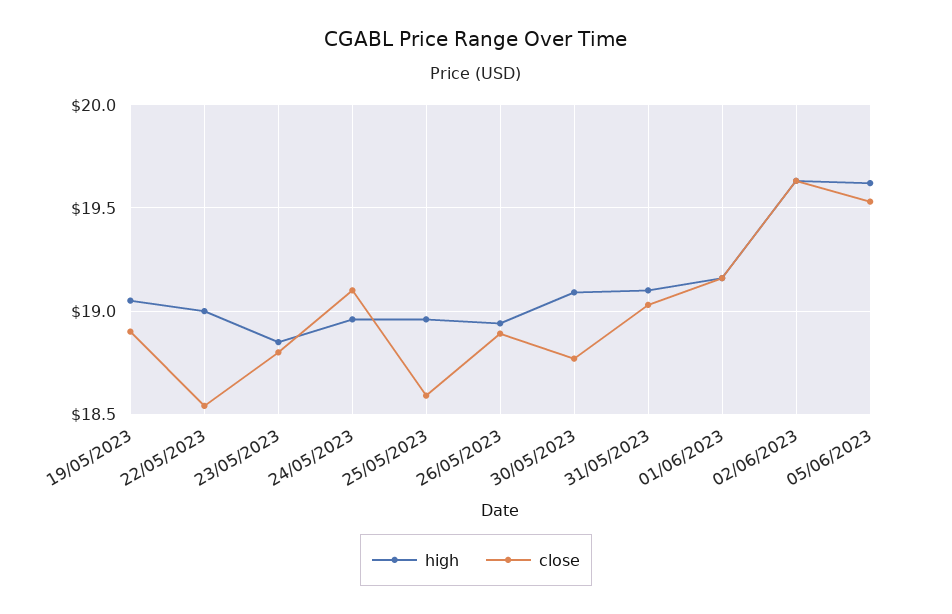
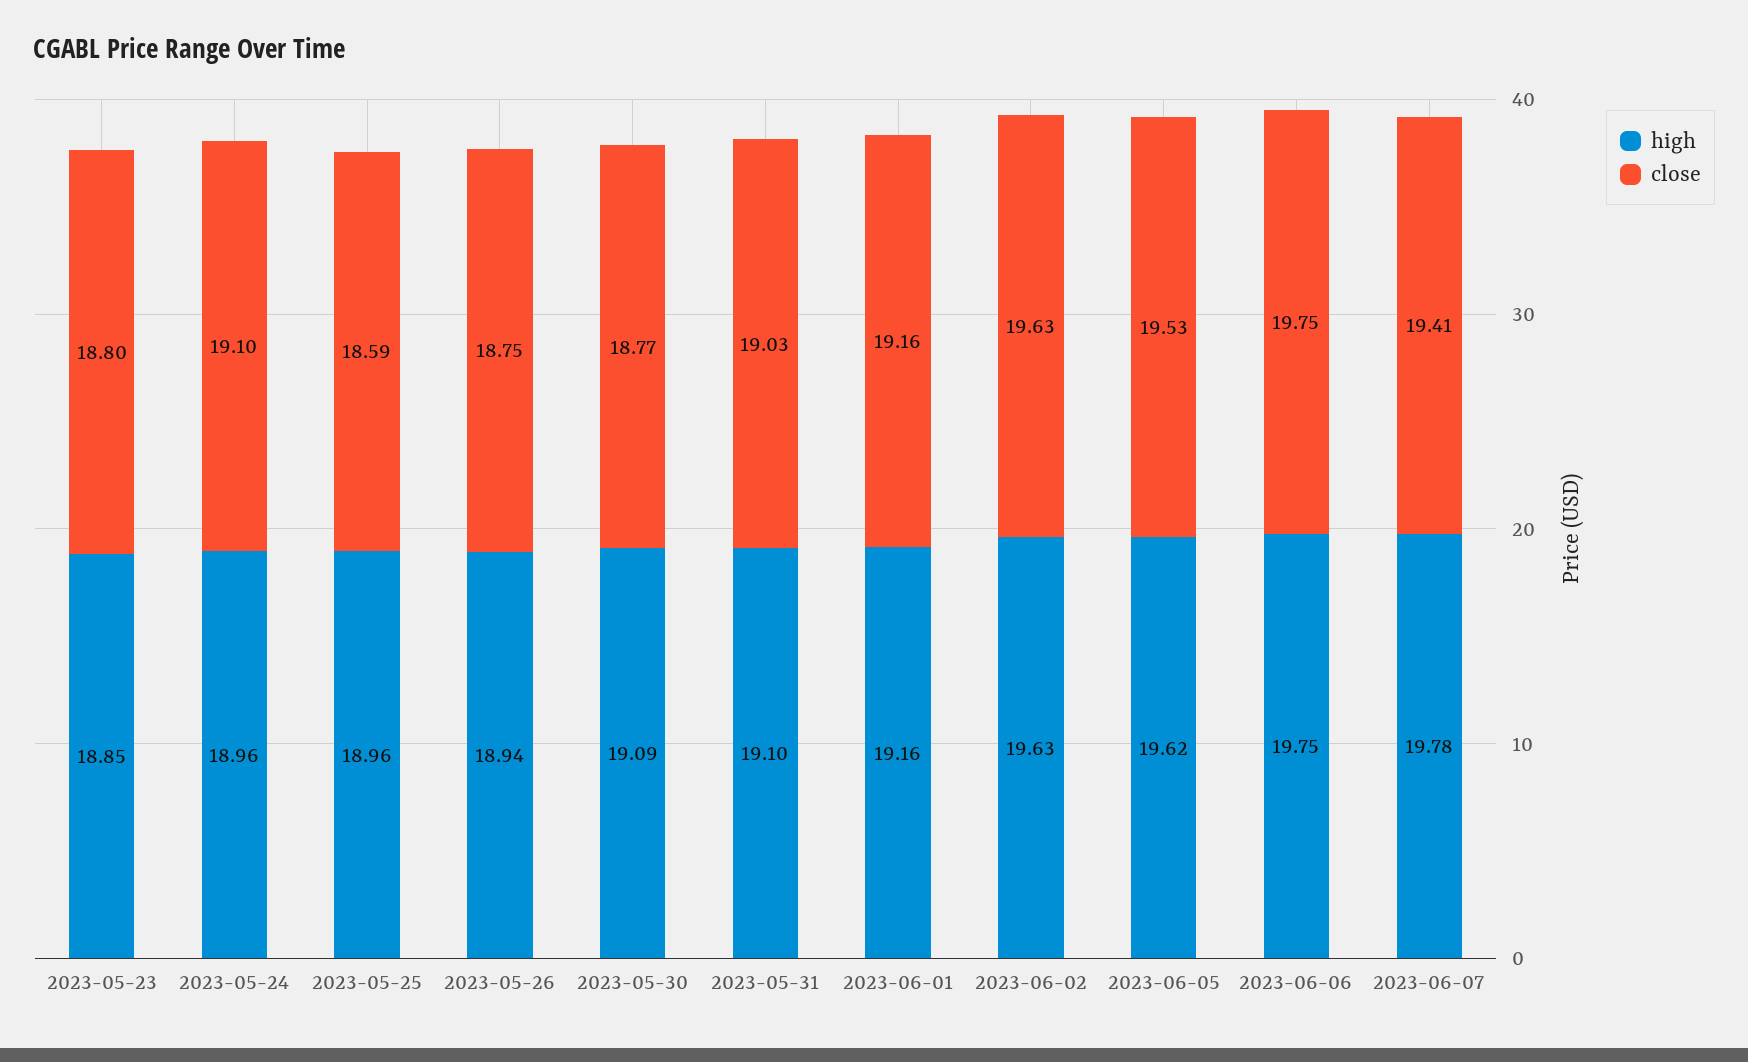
high, 19/05/2023: 19.05 -> none
close, 19/05/2023: 18.9 -> none
high, 22/05/2023: 19 -> none
close, 22/05/2023: 18.55 -> none
close, 26/05/2023: 18.9 -> 18.75
high, 2023-06-06: none -> 19.75
close, 2023-06-06: none -> 19.75
high, 2023-06-07: none -> 19.78
close, 2023-06-07: none -> 19.41

